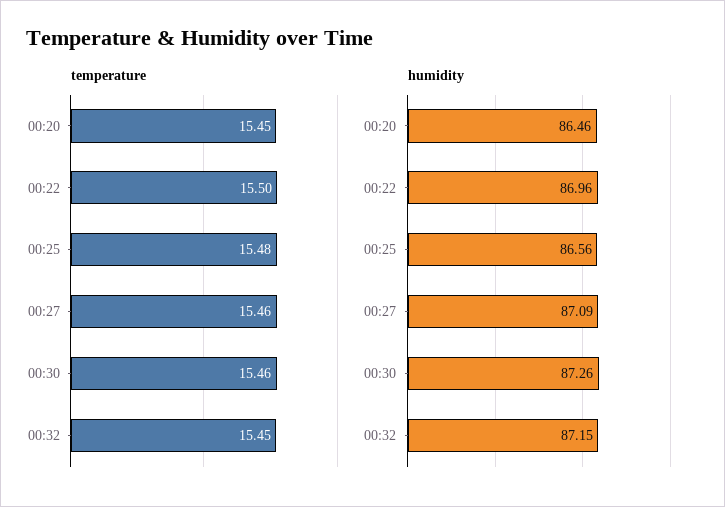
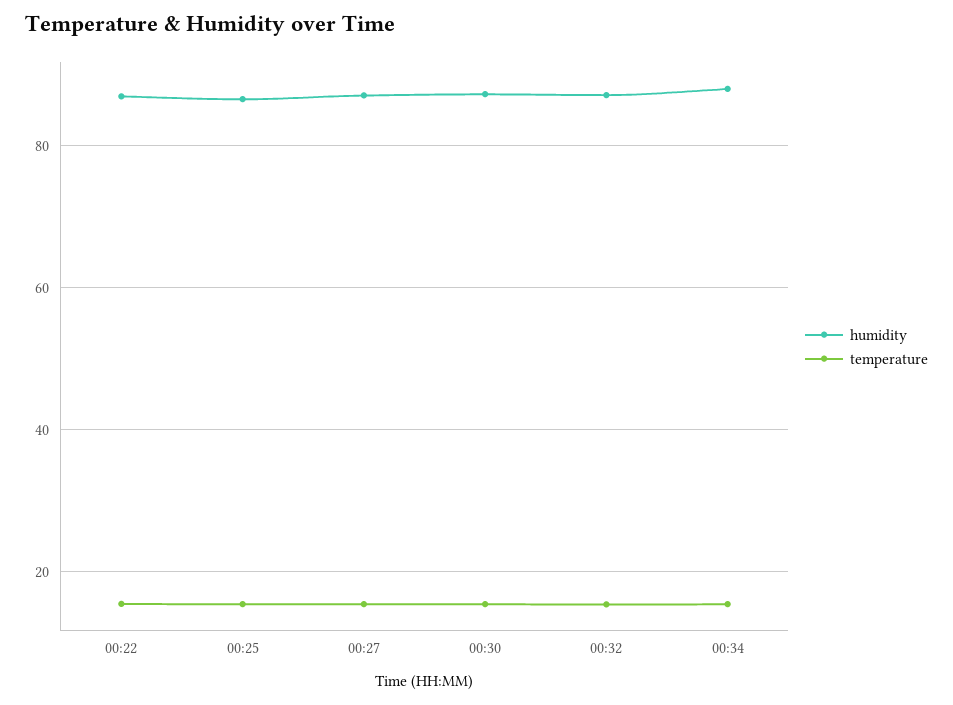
temperature, 00:20: 15.45 -> none
humidity, 00:20: 86.46 -> none
humidity, 00:34: none -> 88
temperature, 00:34: none -> 16

